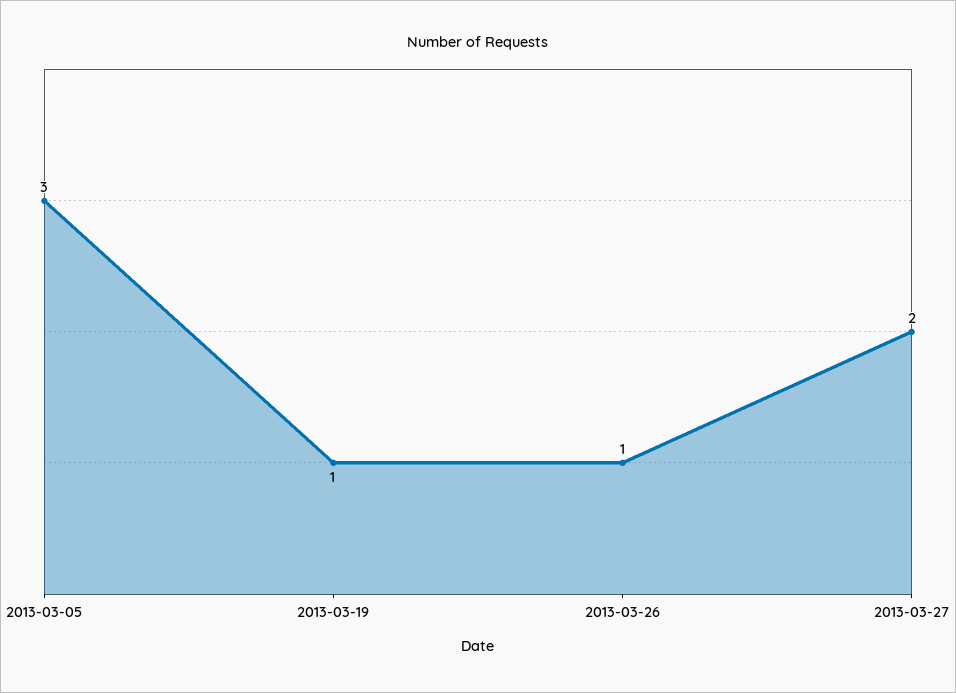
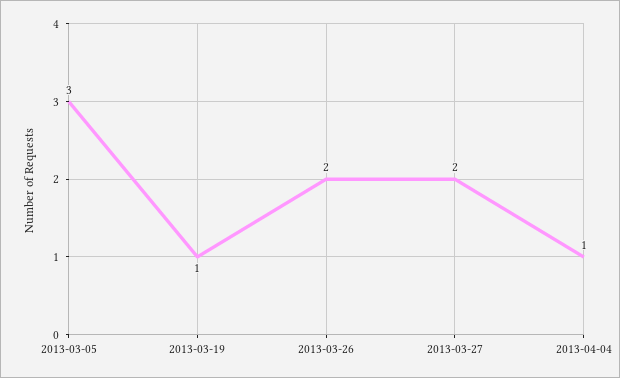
2013-03-26: 1 -> 2
2013-04-04: none -> 1

